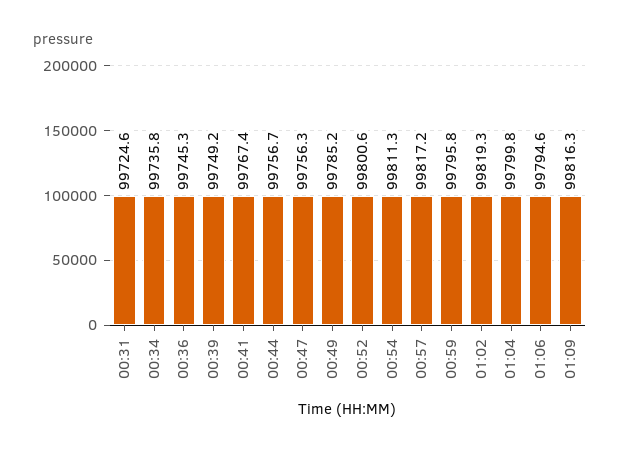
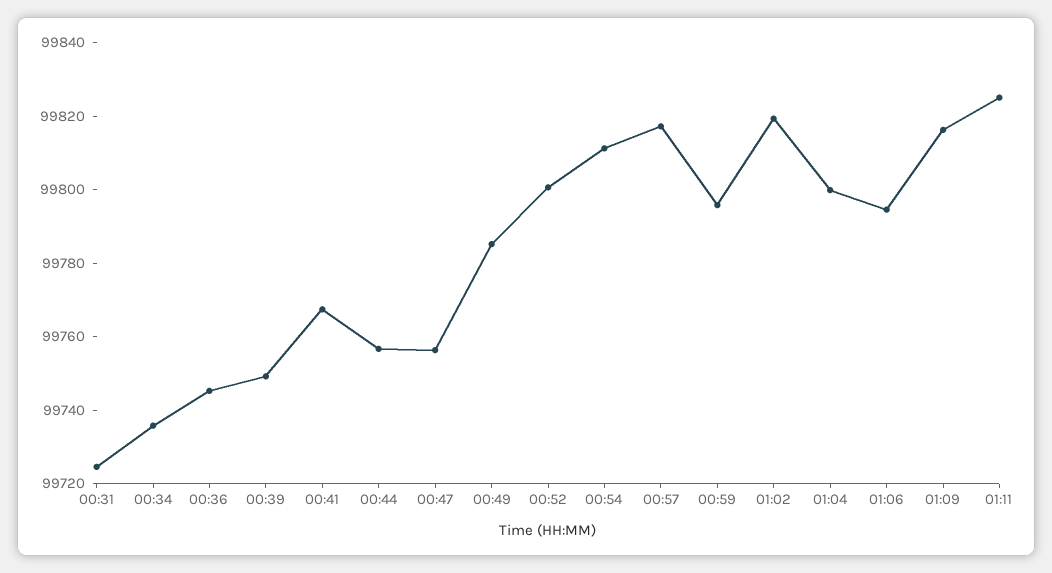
01:11: none -> 99825

